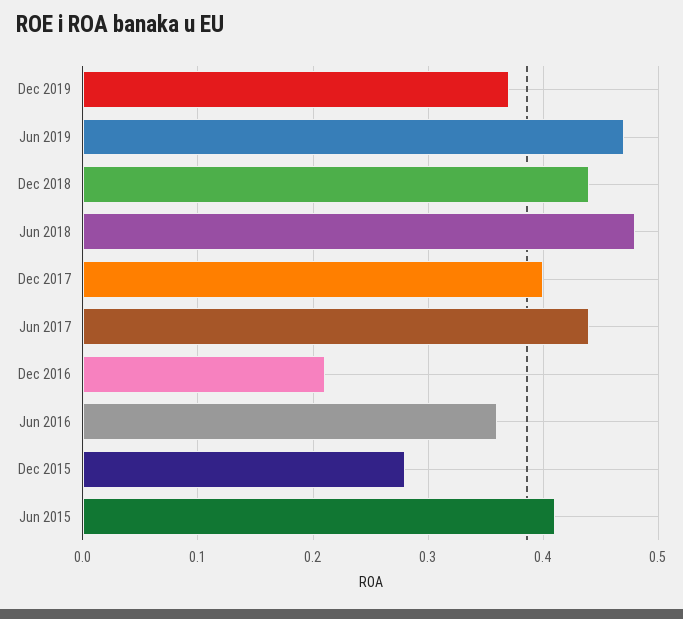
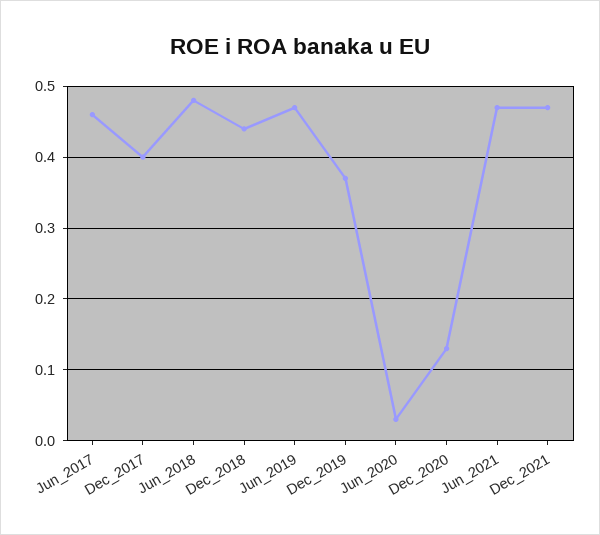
Jun 2017: 0.44 -> 0.46
Dec 2016: 0.21 -> none
Jun 2016: 0.36 -> none
Dec 2015: 0.28 -> none
Jun 2015: 0.41 -> none
Jun_2020: none -> 0.03
Dec_2020: none -> 0.13
Jun_2021: none -> 0.47
Dec_2021: none -> 0.47

